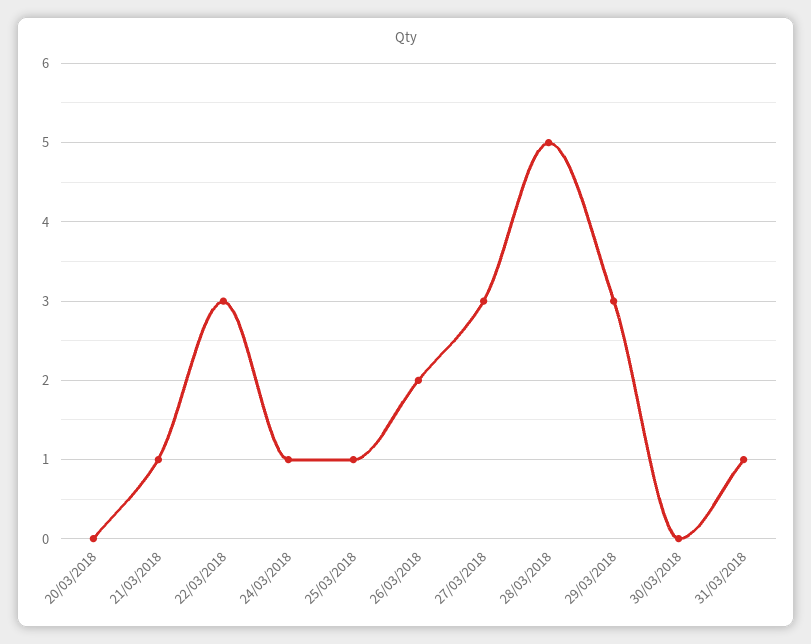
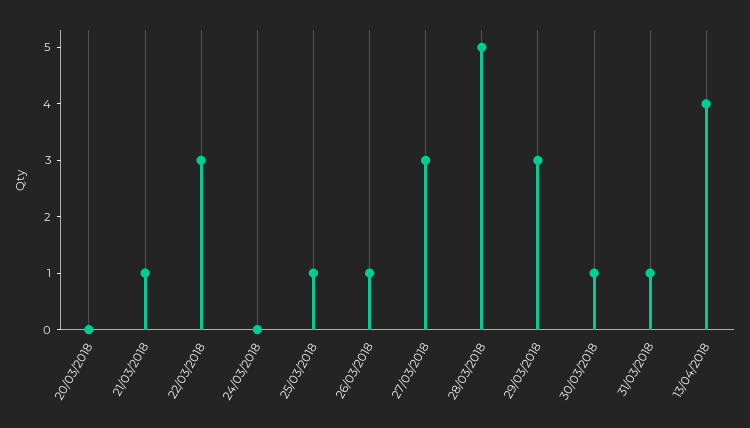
24/03/2018: 1 -> 0
26/03/2018: 2 -> 1
30/03/2018: 0 -> 1
13/04/2018: none -> 4

